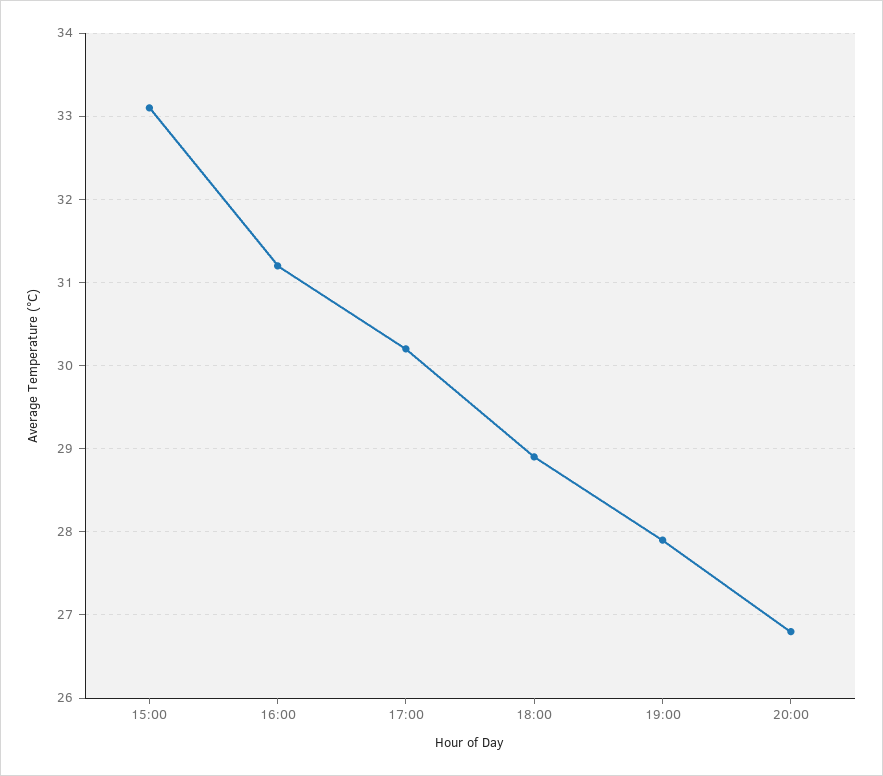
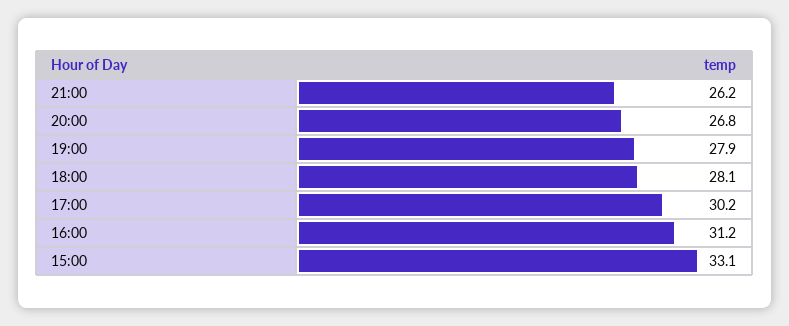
18:00: 28.9 -> 28.1
21:00: none -> 26.2

